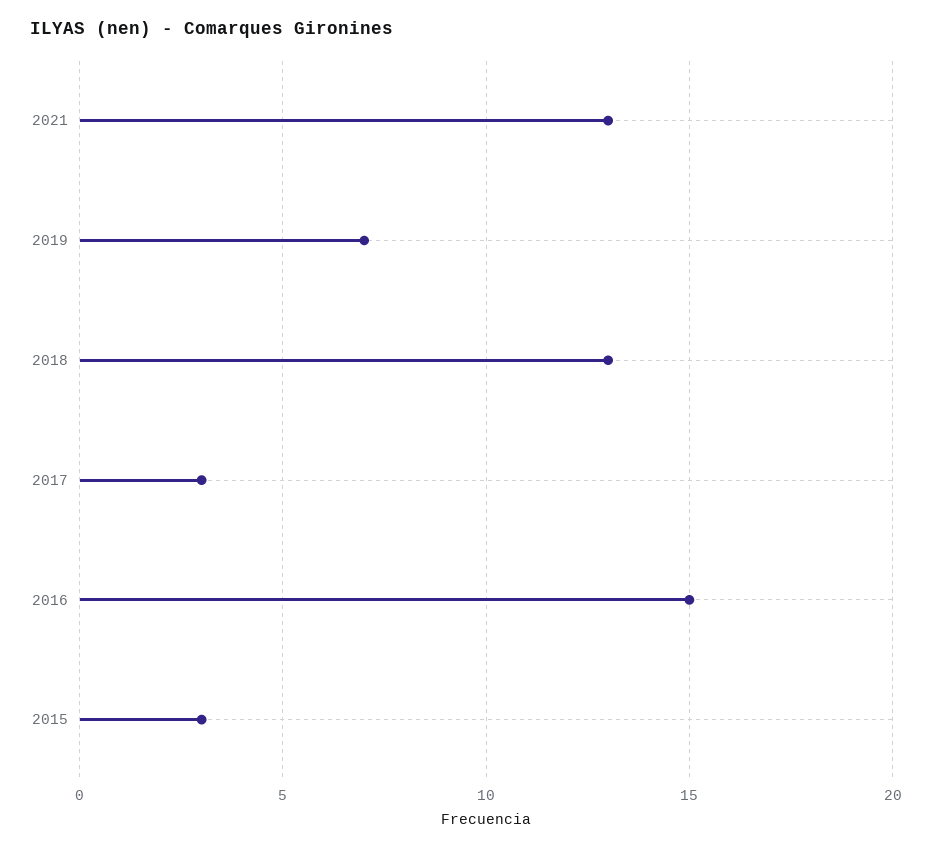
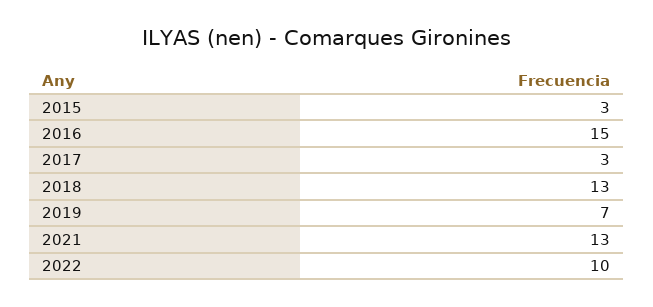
2022: none -> 10

